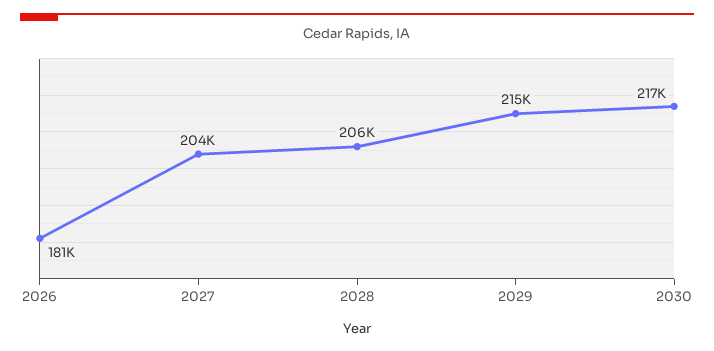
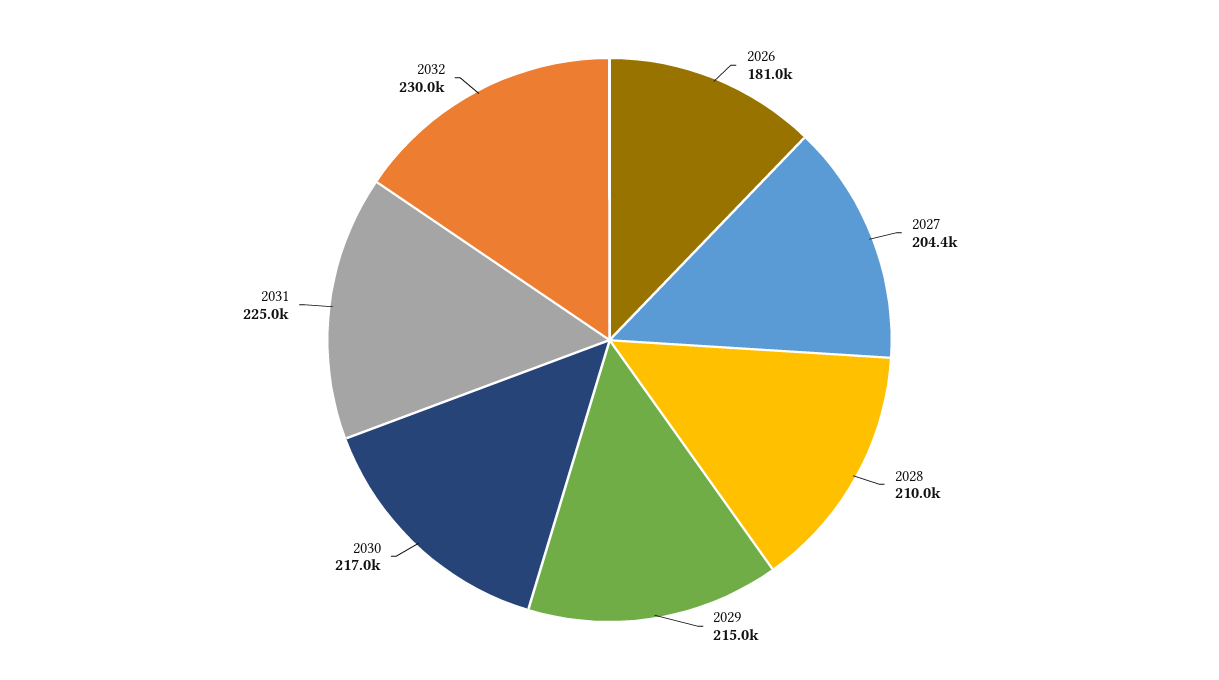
2028: 206000 -> 210000
2031: none -> 225000
2032: none -> 230000

